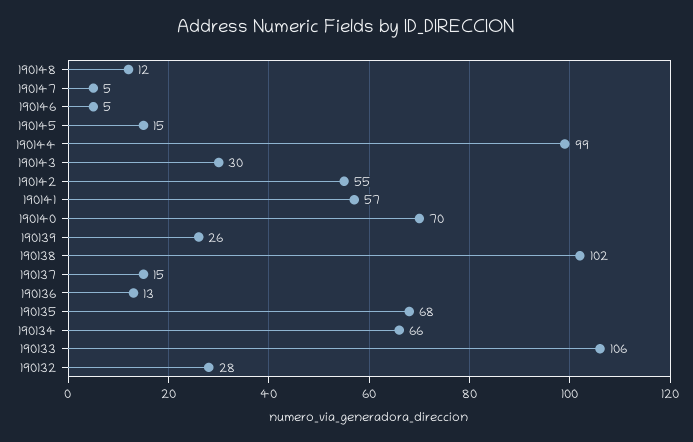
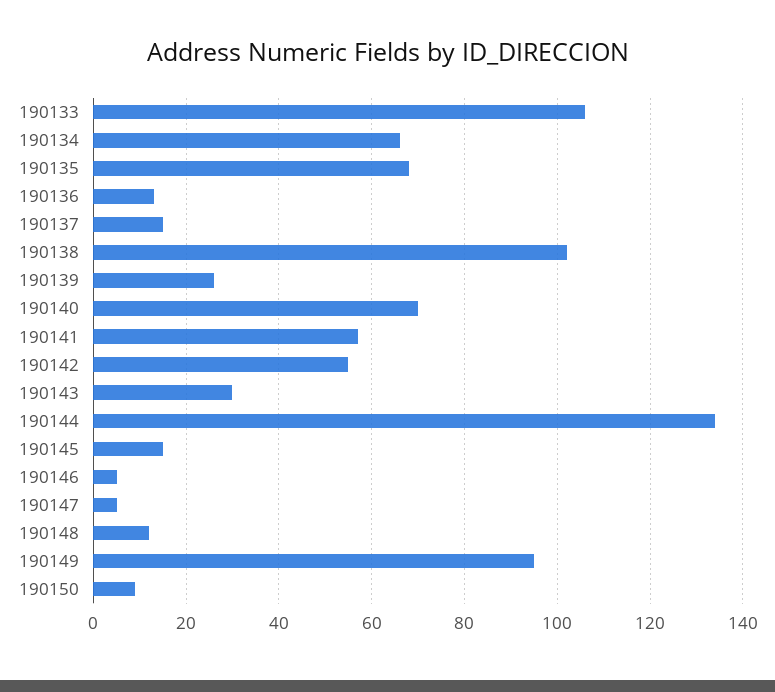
190144: 99 -> 135
190132: 28 -> none
190149: none -> 95
190150: none -> 10

